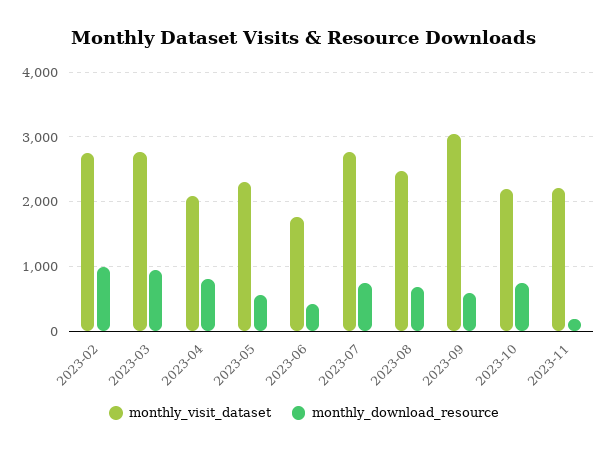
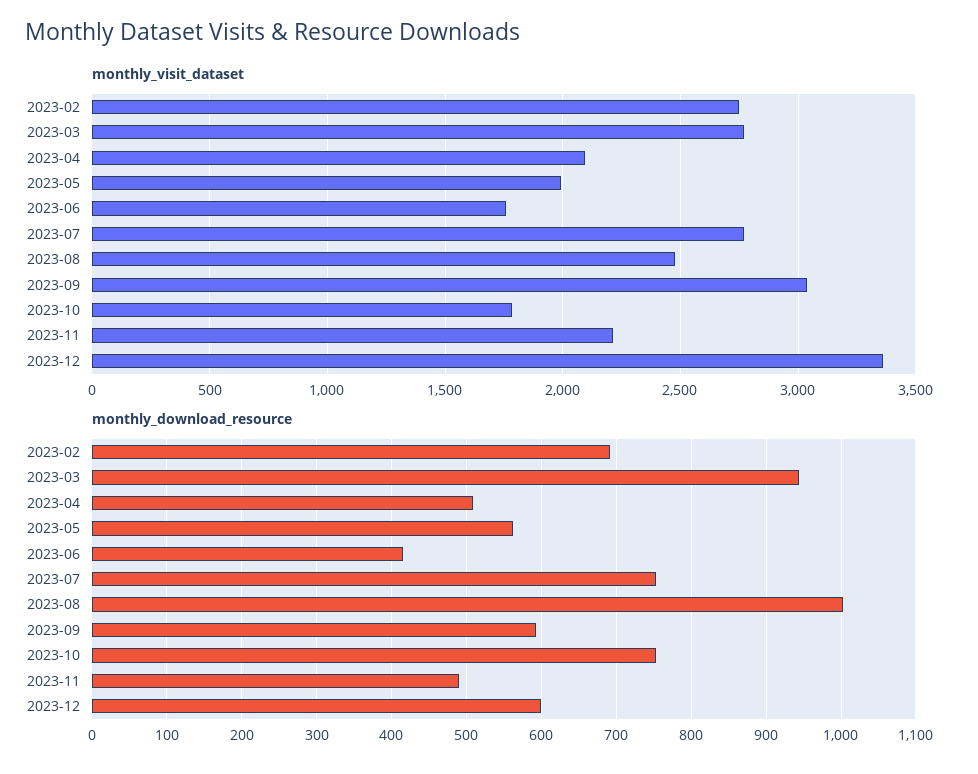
monthly_download_resource, 2023-02: 1000 -> 690
monthly_download_resource, 2023-04: 800 -> 510
monthly_visit_dataset, 2023-05: 2300 -> 2000
monthly_download_resource, 2023-08: 700 -> 1000
monthly_visit_dataset, 2023-10: 2200 -> 1800
monthly_download_resource, 2023-11: 200 -> 490
monthly_visit_dataset, 2023-12: none -> 3350
monthly_download_resource, 2023-12: none -> 600

